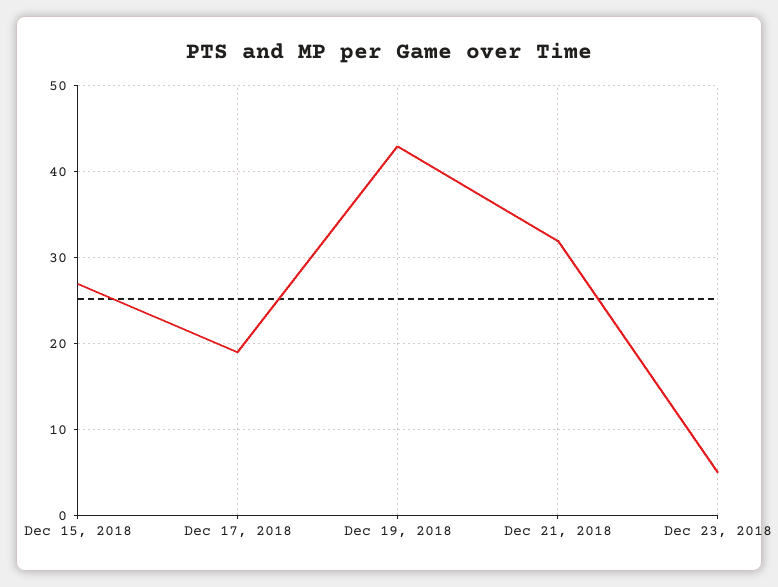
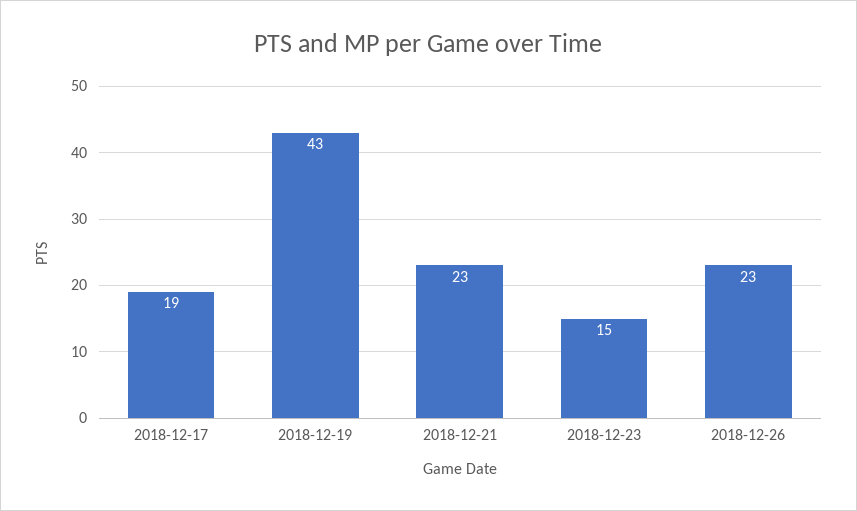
Dec 15, 2018: 27 -> none
Dec 21, 2018: 32 -> 23
Dec 23, 2018: 5 -> 15
2018-12-26: none -> 23

